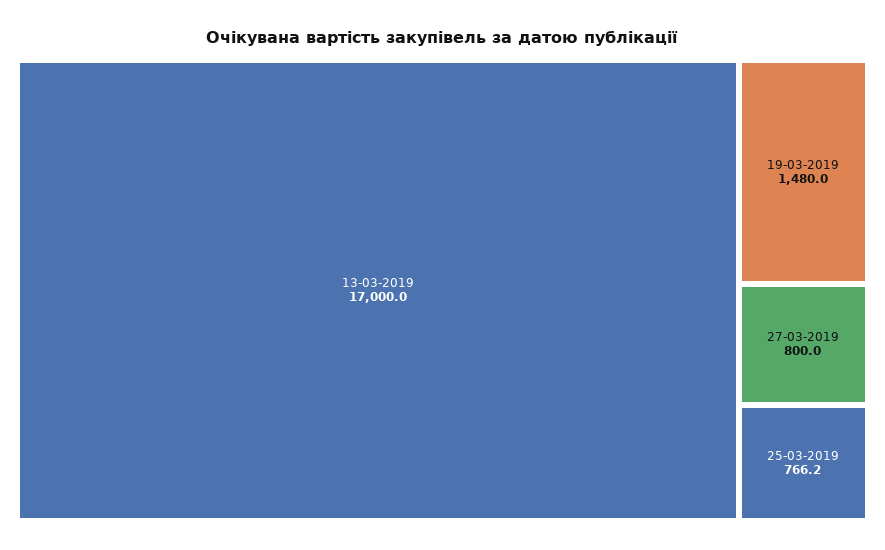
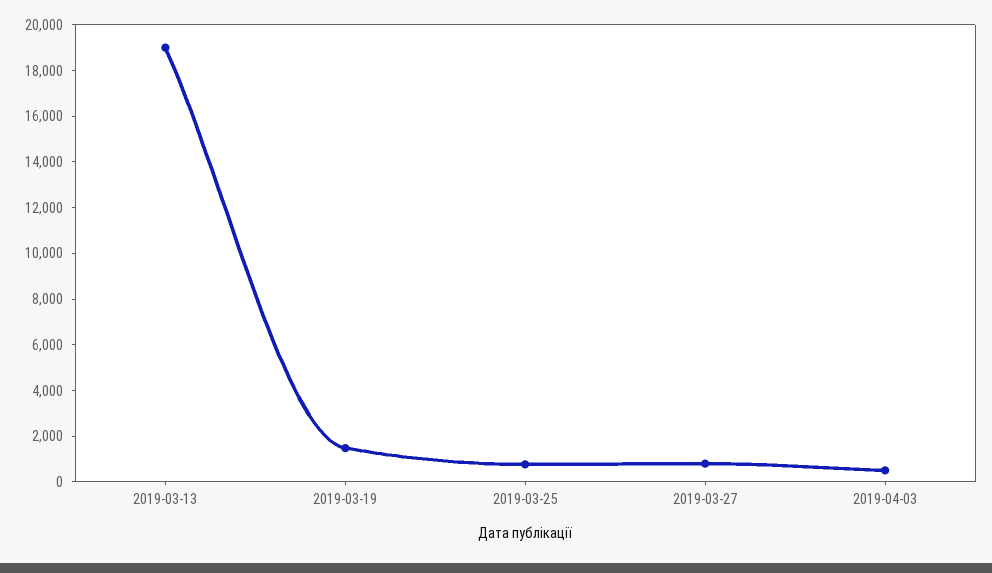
13-03-2019: 17000 -> 19000
2019-04-03: none -> 500

